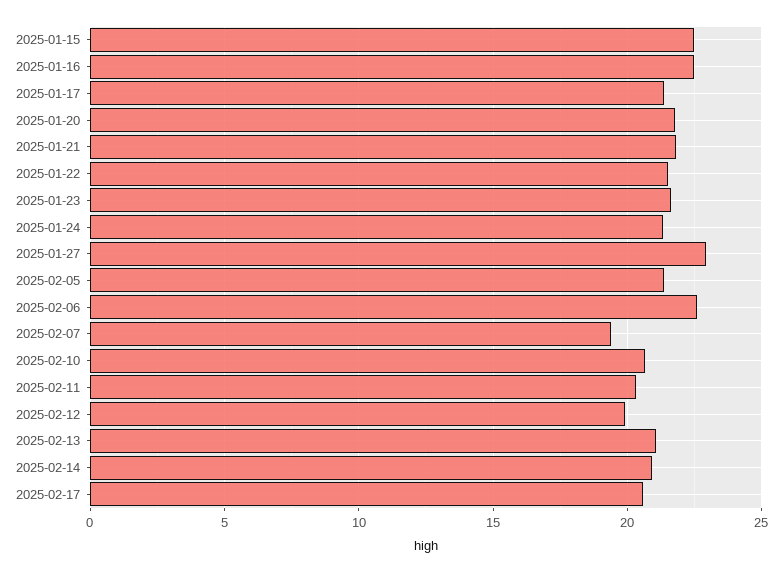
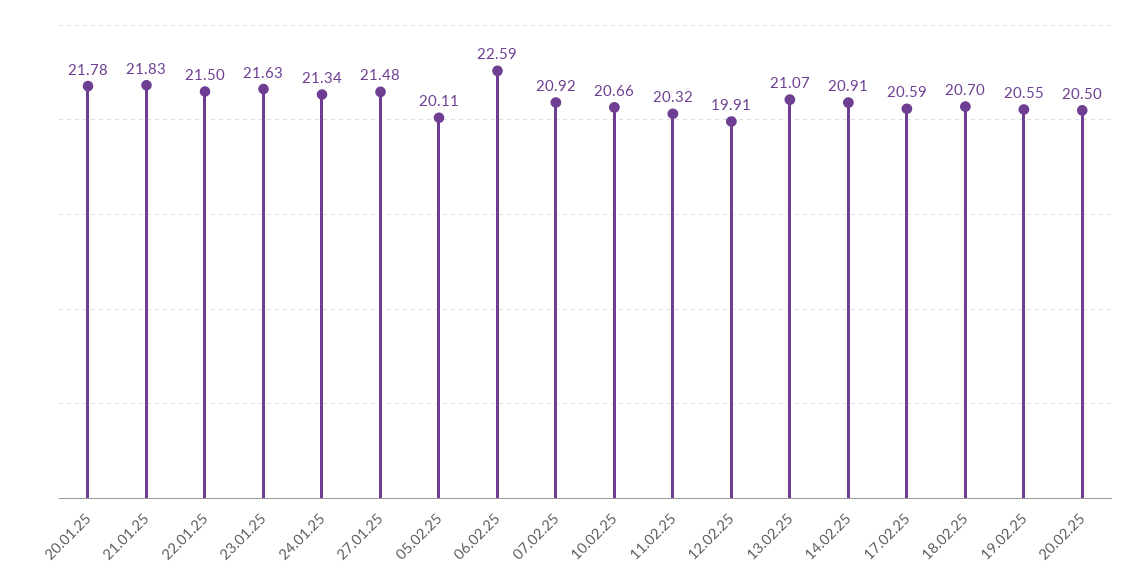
2025-01-15: 22.5 -> none
2025-01-16: 22.5 -> none
2025-01-17: 21.5 -> none
2025-01-27: 23 -> 21.48
2025-02-05: 21.5 -> 20.11
2025-02-07: 19.5 -> 20.92
18.02.25: none -> 20.7
19.02.25: none -> 20.55
20.02.25: none -> 20.5

